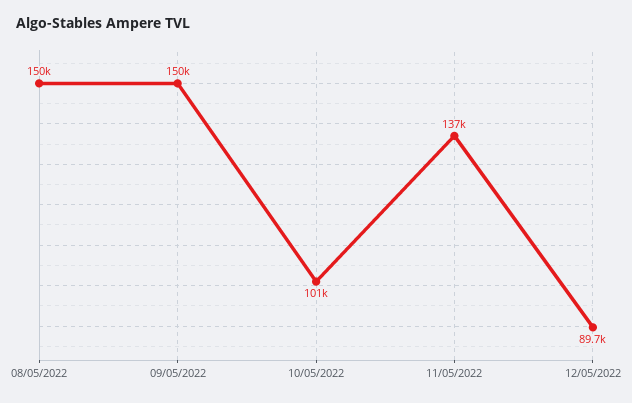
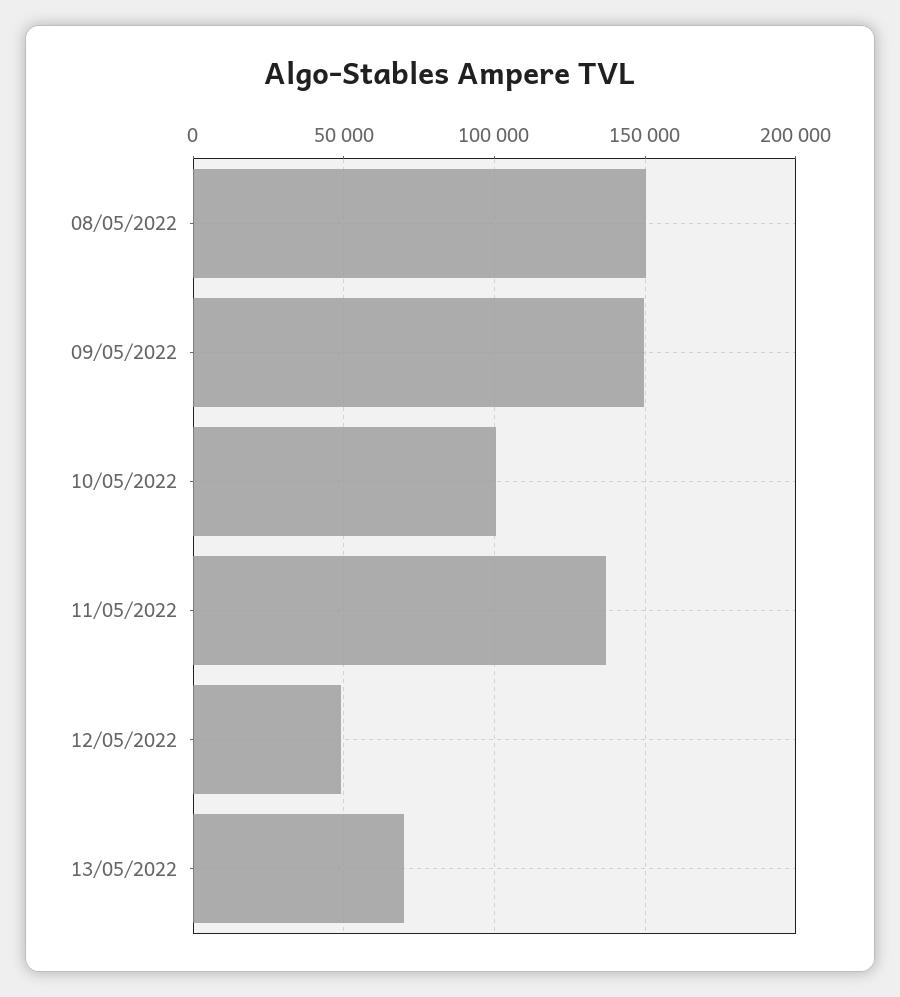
12/05/2022: 89700 -> 50000
13/05/2022: none -> 70000

